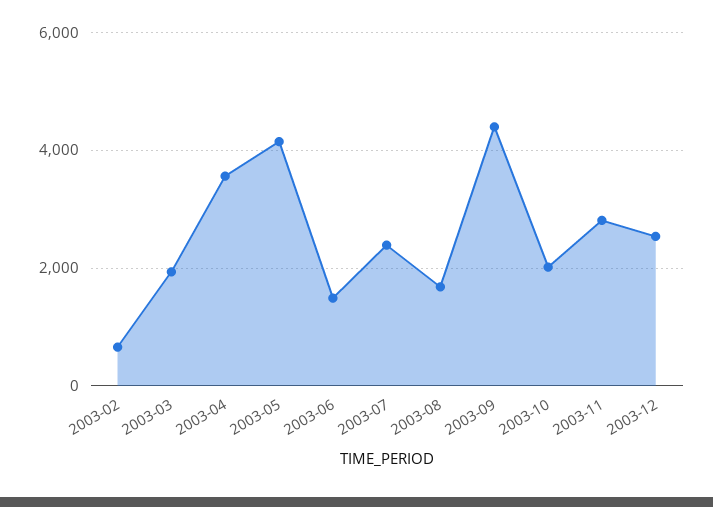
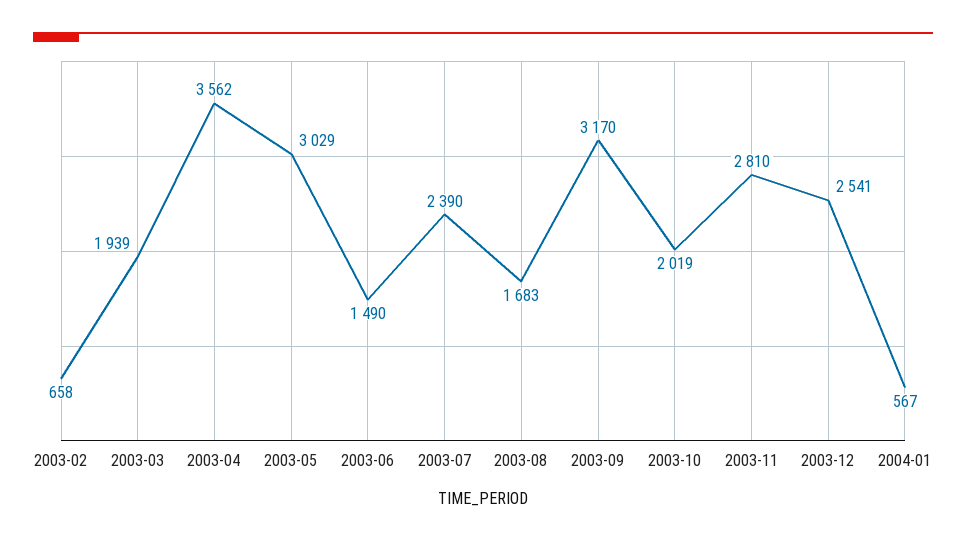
2003-05: 4200 -> 3029
2003-09: 4400 -> 3170
2004-01: none -> 567

